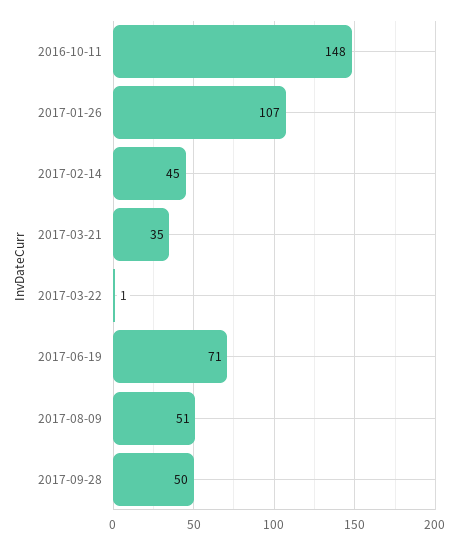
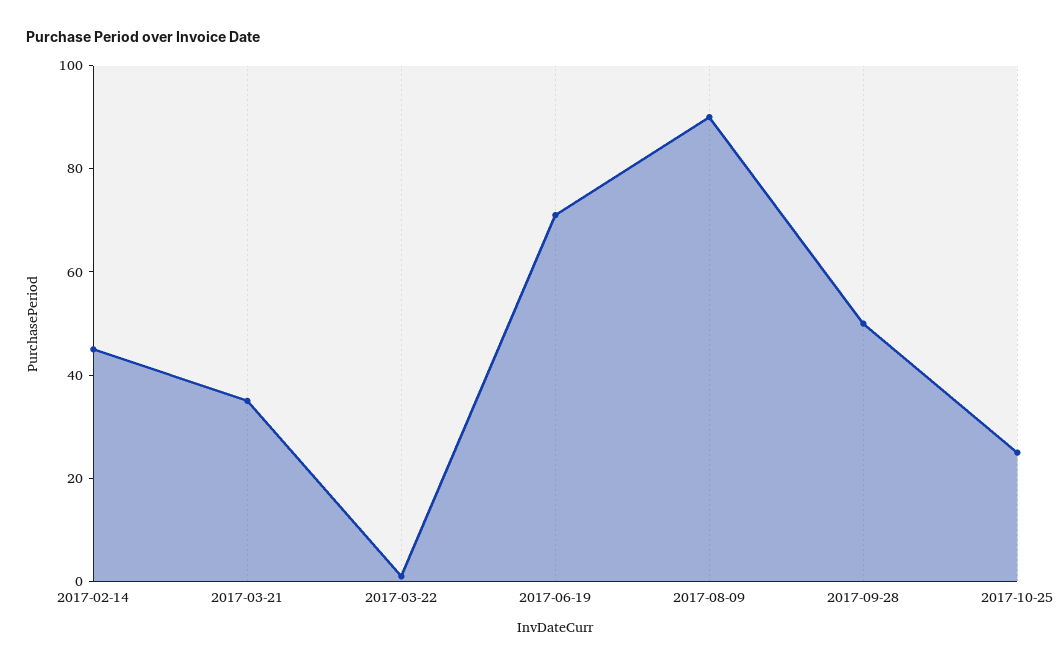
2016-10-11: 148 -> none
2017-01-26: 107 -> none
2017-08-09: 51 -> 90
2017-10-25: none -> 25

